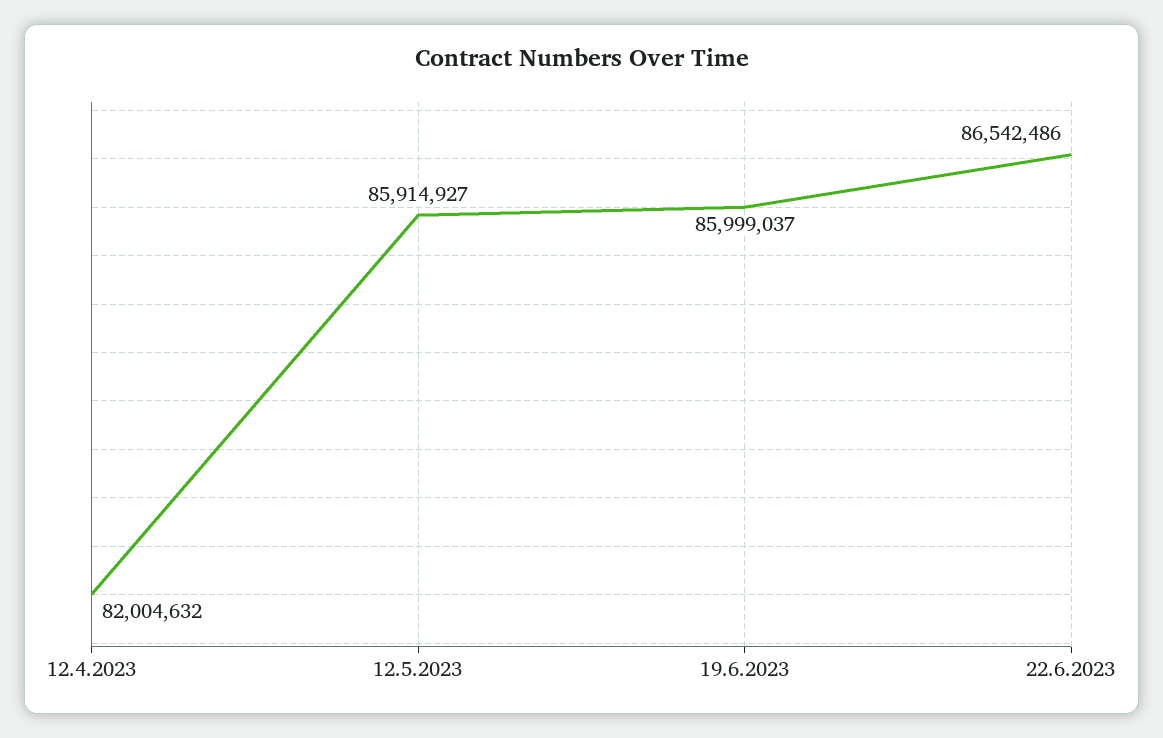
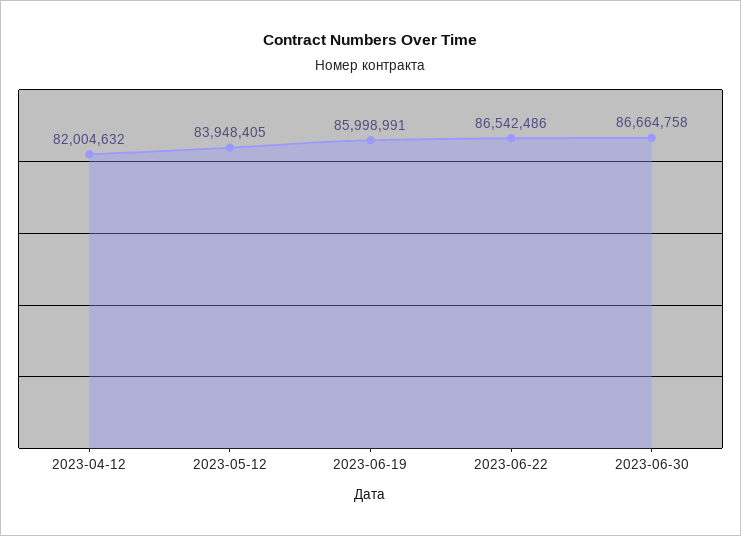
12.5.2023: 85914927 -> 83948405
19.6.2023: 85999037 -> 85998991
2023-06-30: none -> 86664758

